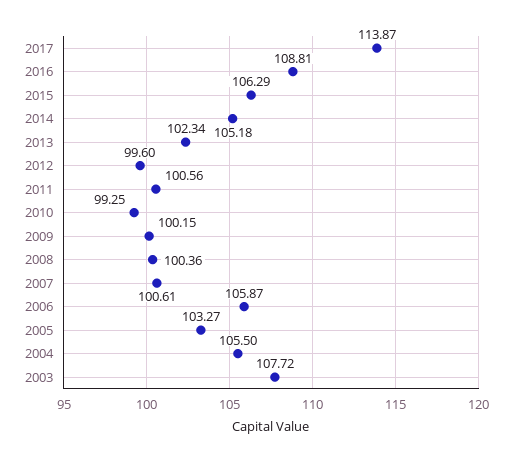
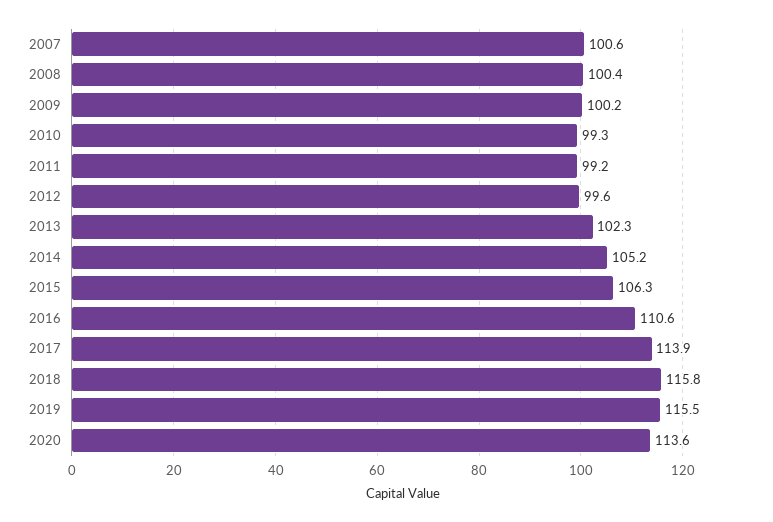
2016: 108.81 -> 110.6
2011: 100.56 -> 99.2
2006: 105.87 -> none
2005: 103.27 -> none
2004: 105.5 -> none
2003: 107.72 -> none
2018: none -> 115.8
2019: none -> 115.5
2020: none -> 113.6

